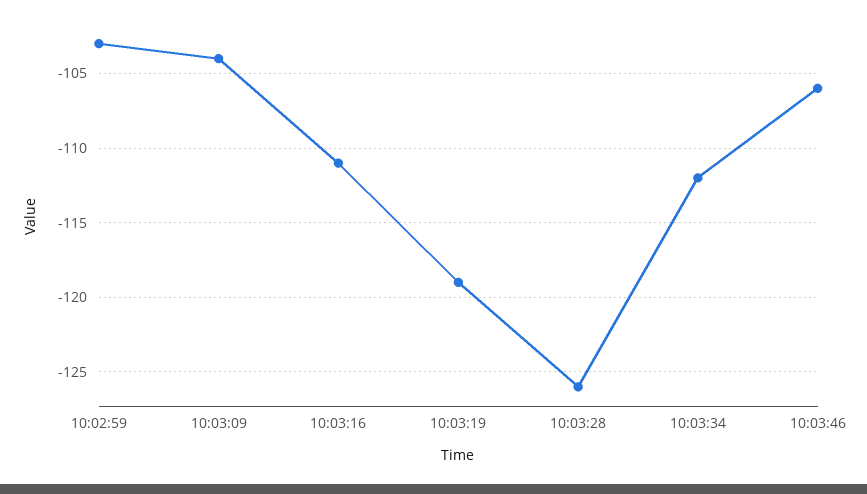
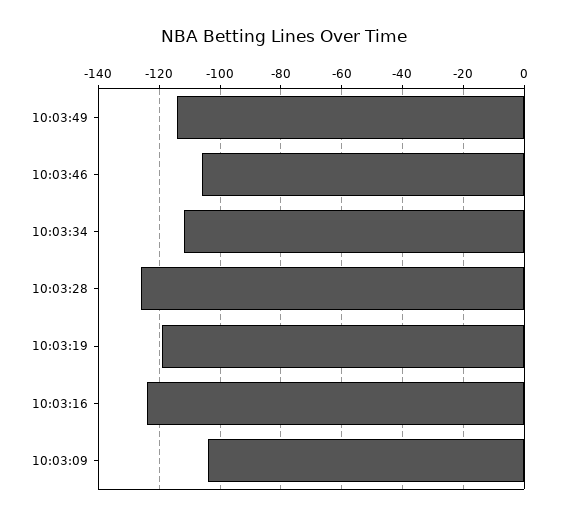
10:02:59: -103 -> none
10:03:16: -111 -> -125
10:03:49: none -> -115

